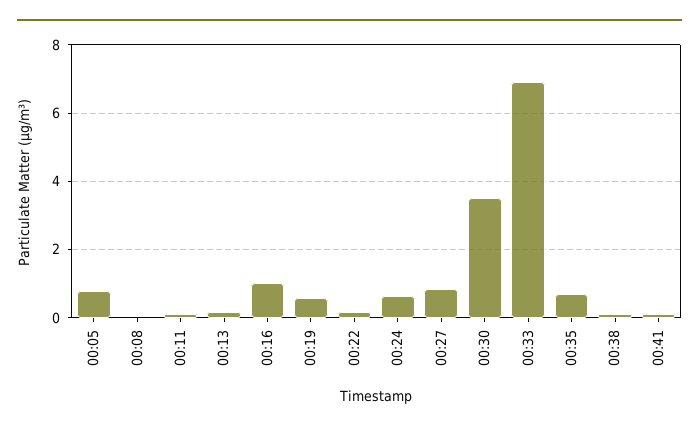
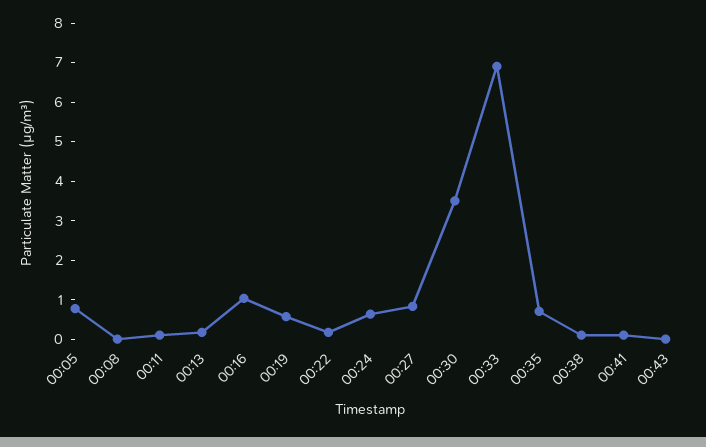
00:43: none -> 0

